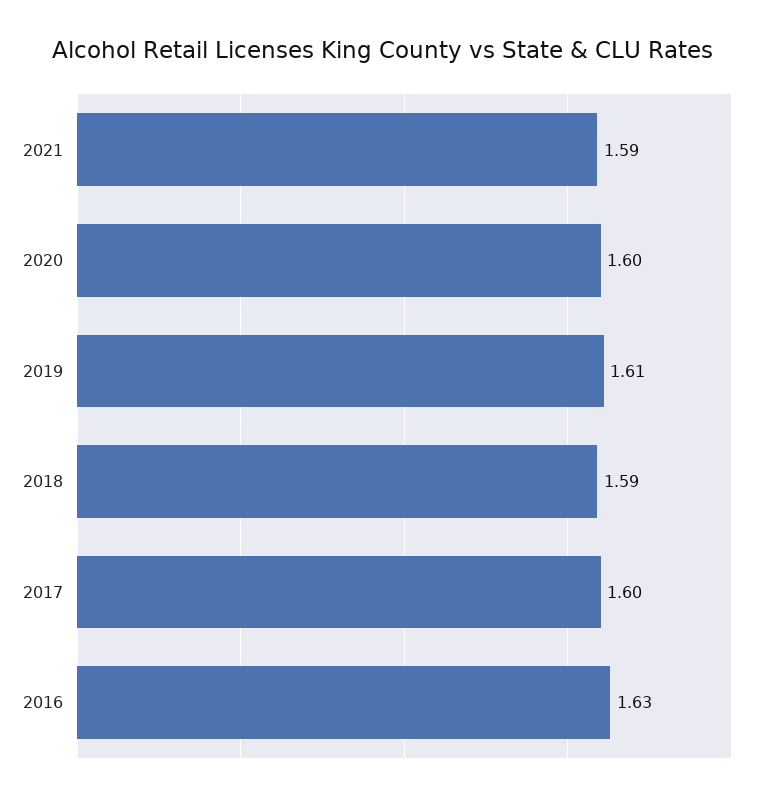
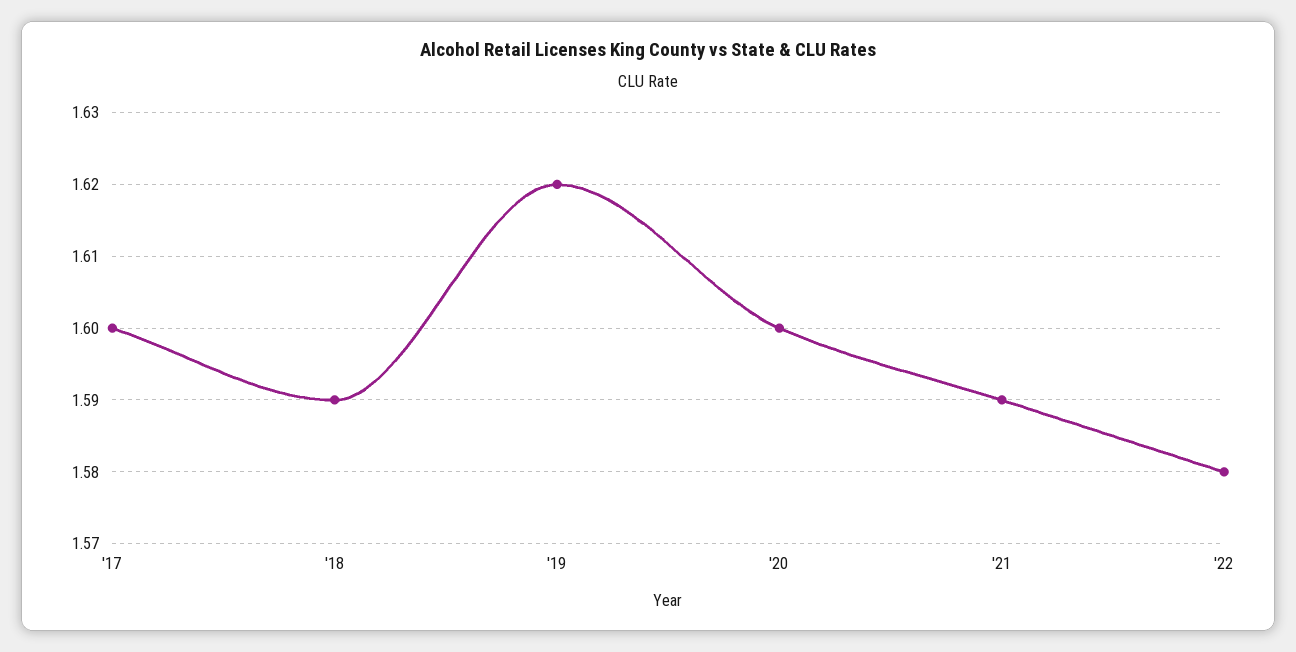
2019: 1.61 -> 1.62
2016: 1.63 -> none
'22: none -> 1.58

